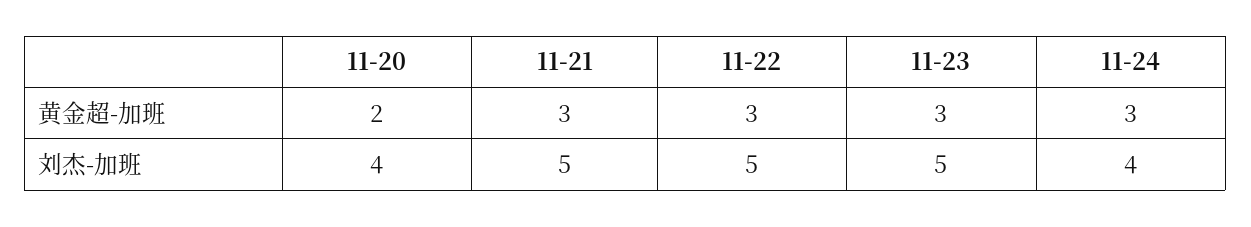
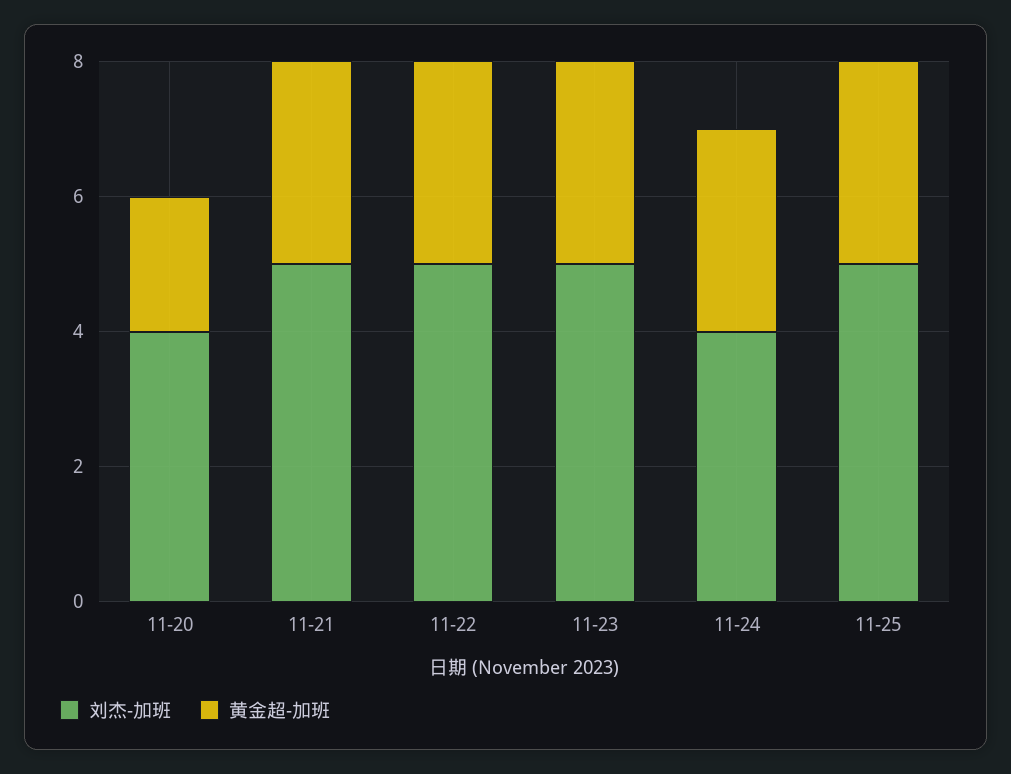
刘杰-加班, 11-25: none -> 5
黄金超-加班, 11-25: none -> 3

